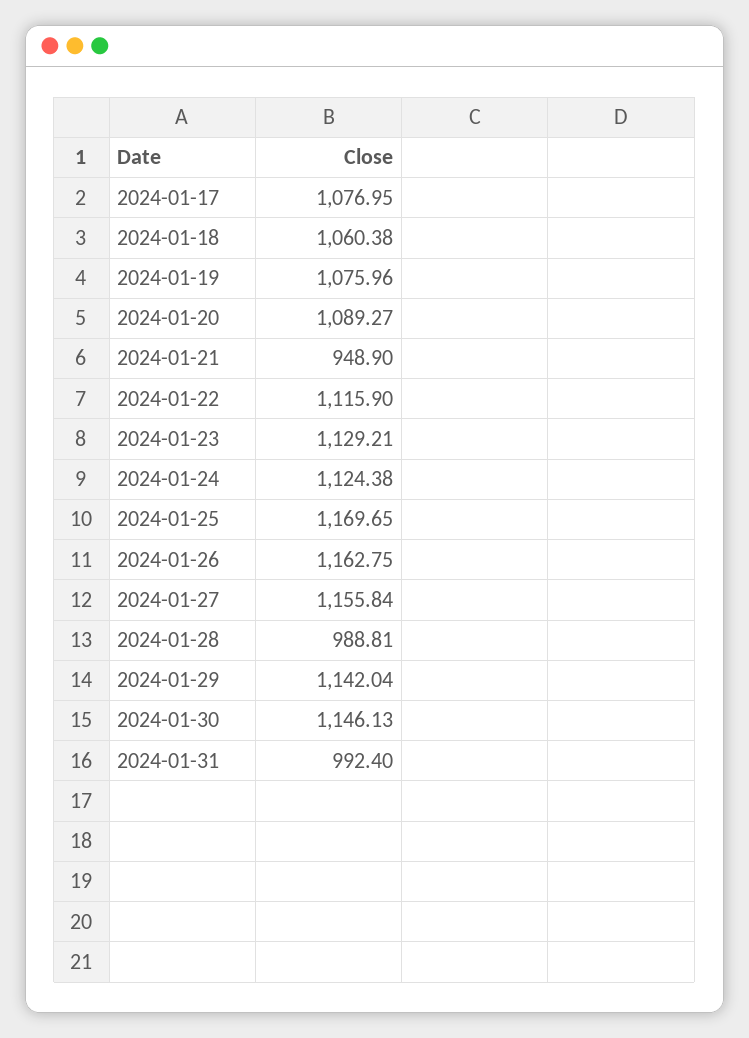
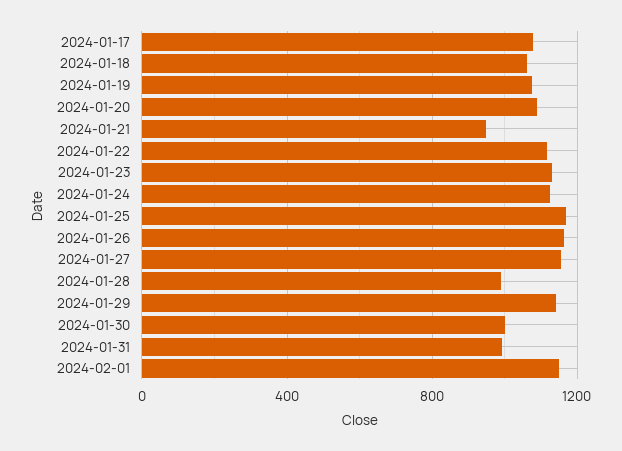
2024-01-30: 1146.13 -> 1000
2024-02-01: none -> 1150

